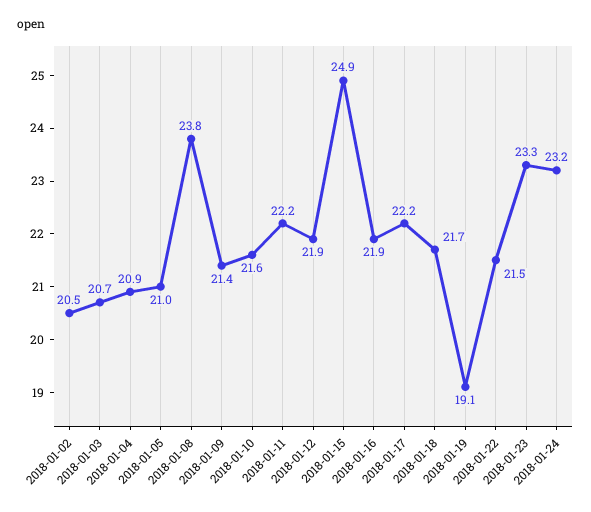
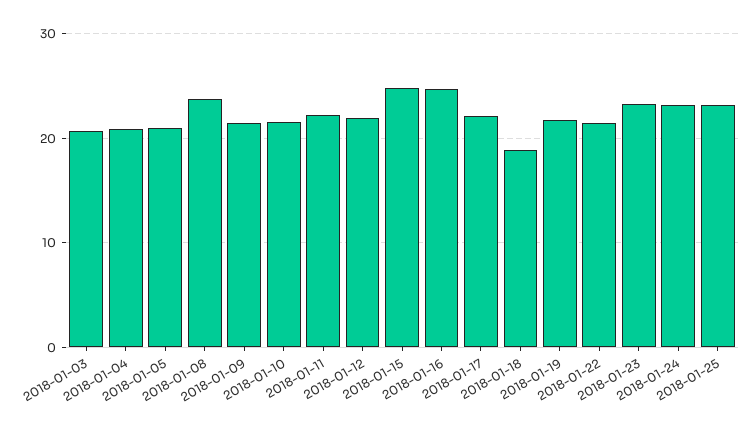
2018-01-02: 20.5 -> none
2018-01-16: 21.9 -> 25
2018-01-18: 21.7 -> 19
2018-01-19: 19.1 -> 22
2018-01-25: none -> 23

